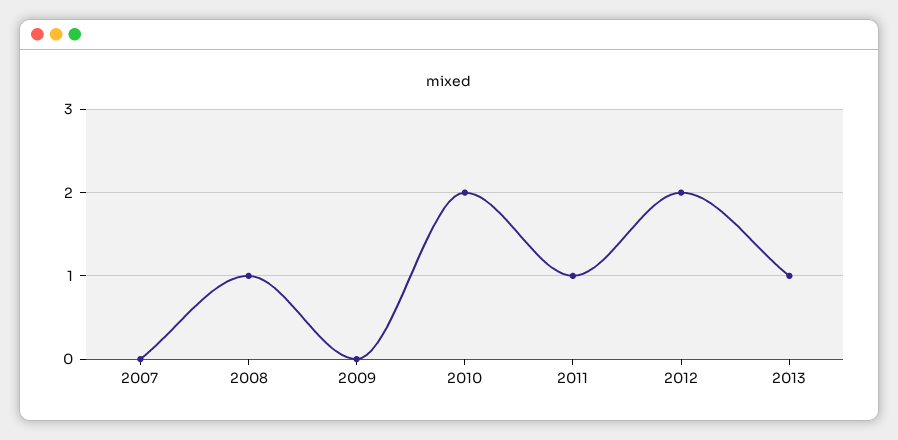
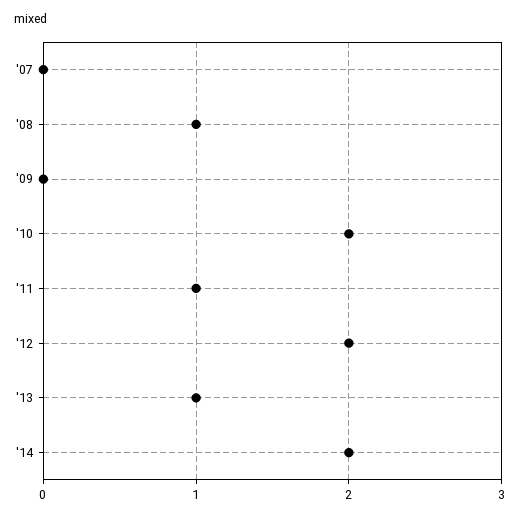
'14: none -> 2

